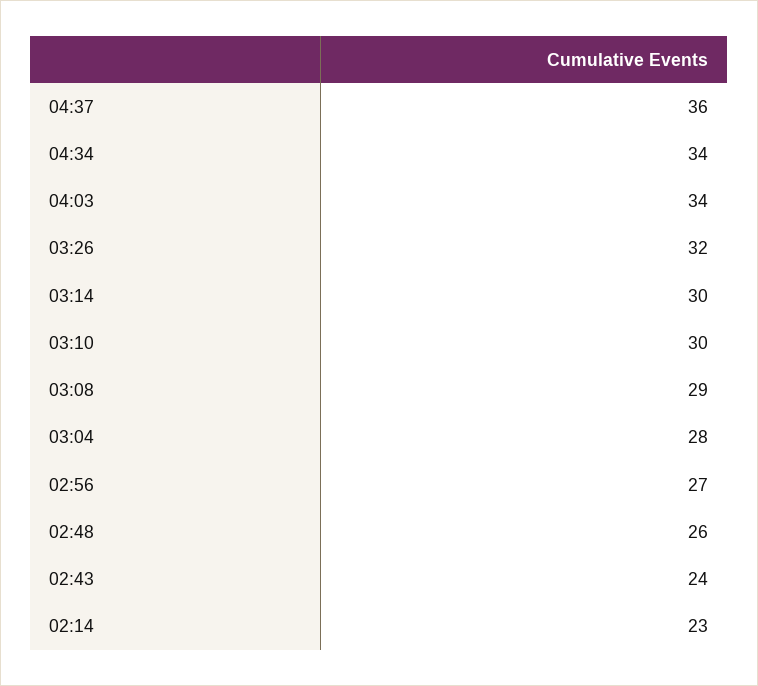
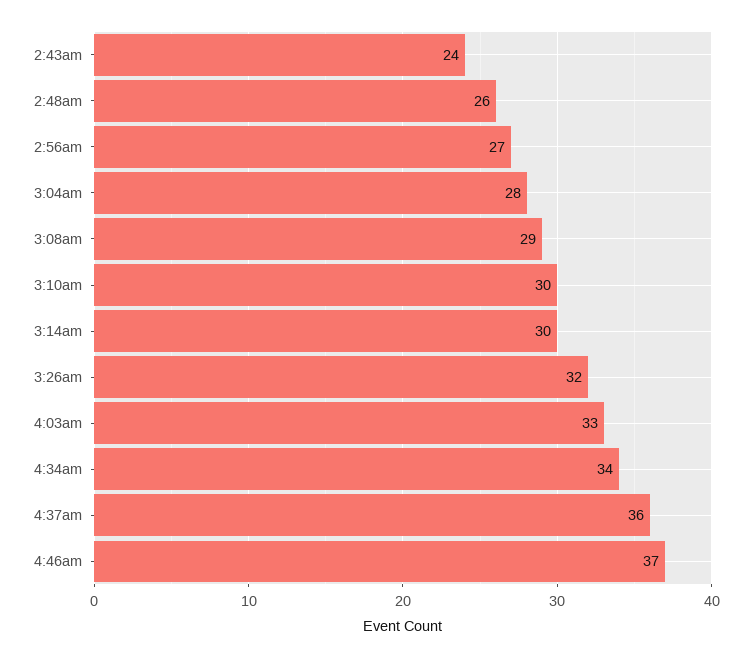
04:03: 34 -> 33
02:14: 23 -> none
4:46am: none -> 37

